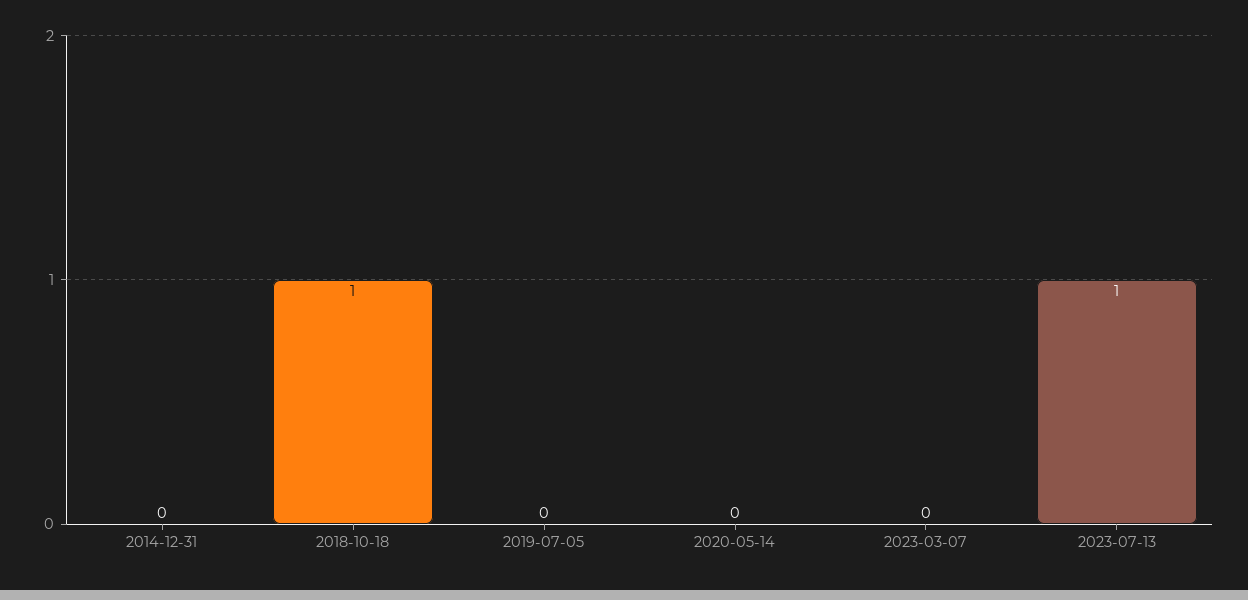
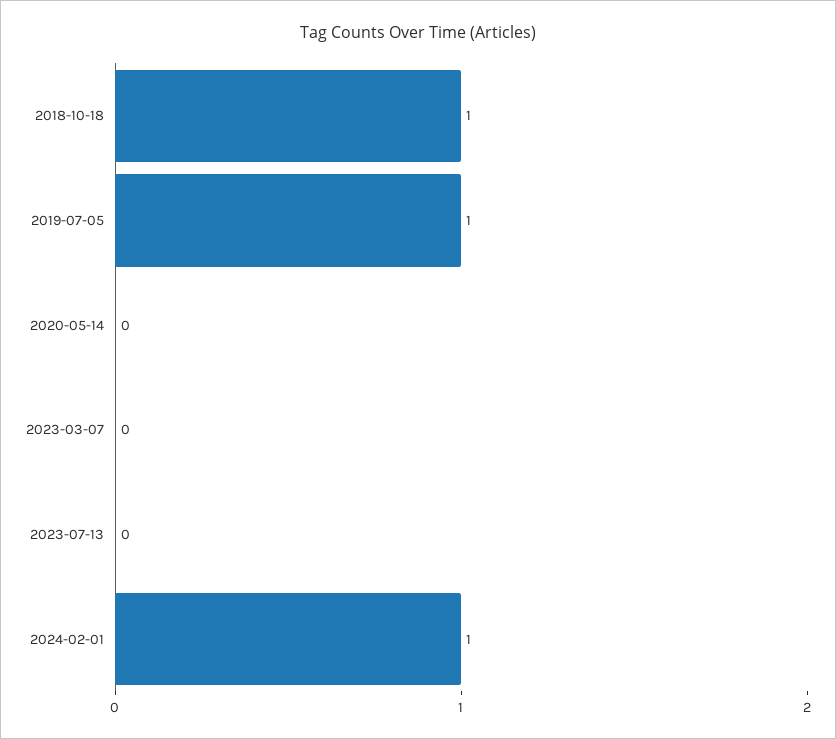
2014-12-31: 0 -> none
2019-07-05: 0 -> 1
2023-07-13: 1 -> 0
2024-02-01: none -> 1

